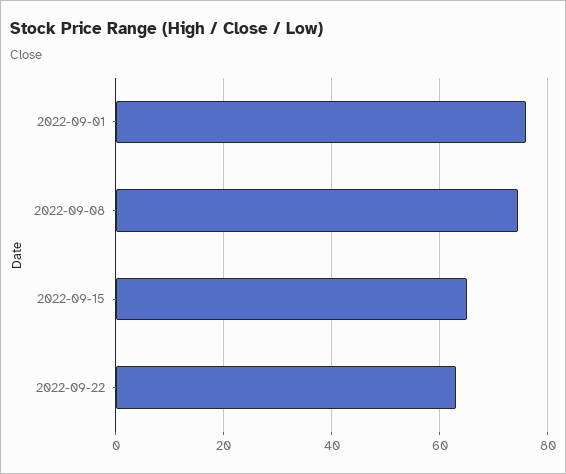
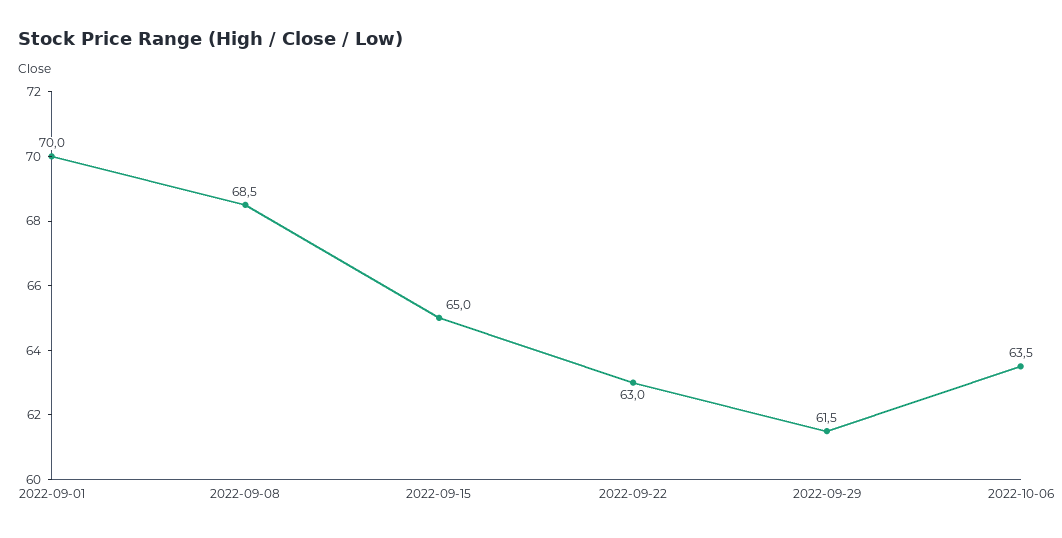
2022-09-01: 76 -> 70
2022-09-08: 74 -> 68.5
2022-09-29: none -> 61.5
2022-10-06: none -> 63.5

